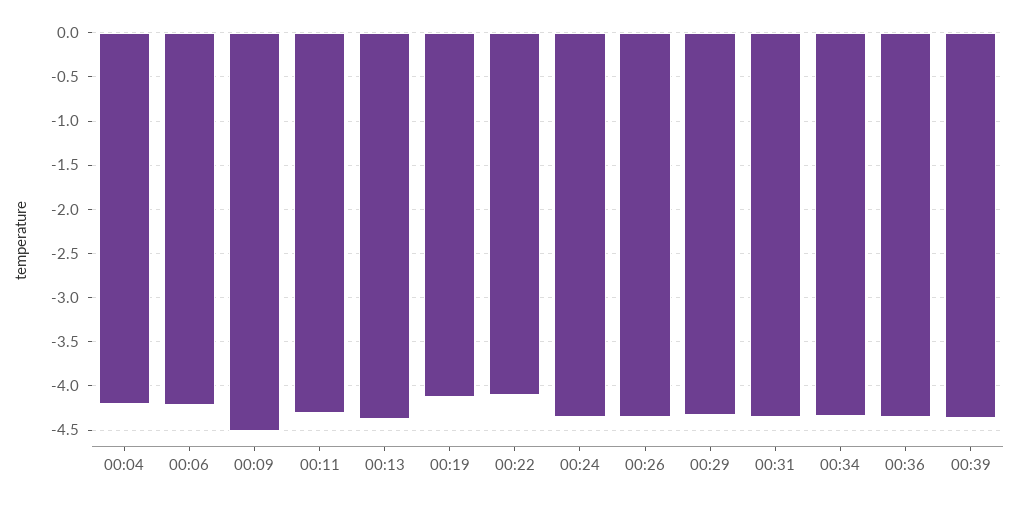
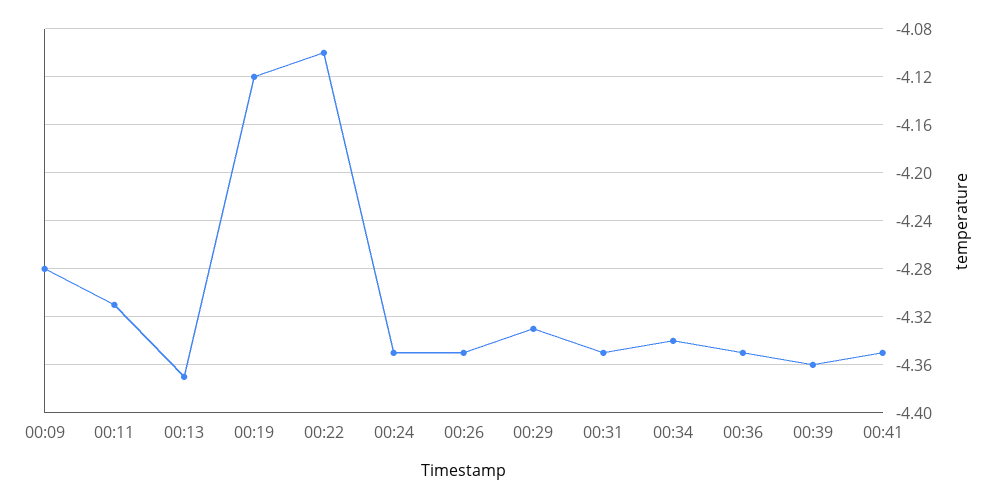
00:04: -4.2 -> none
00:06: -4.2 -> none
00:09: -4.5 -> -4.28
00:41: none -> -4.35

